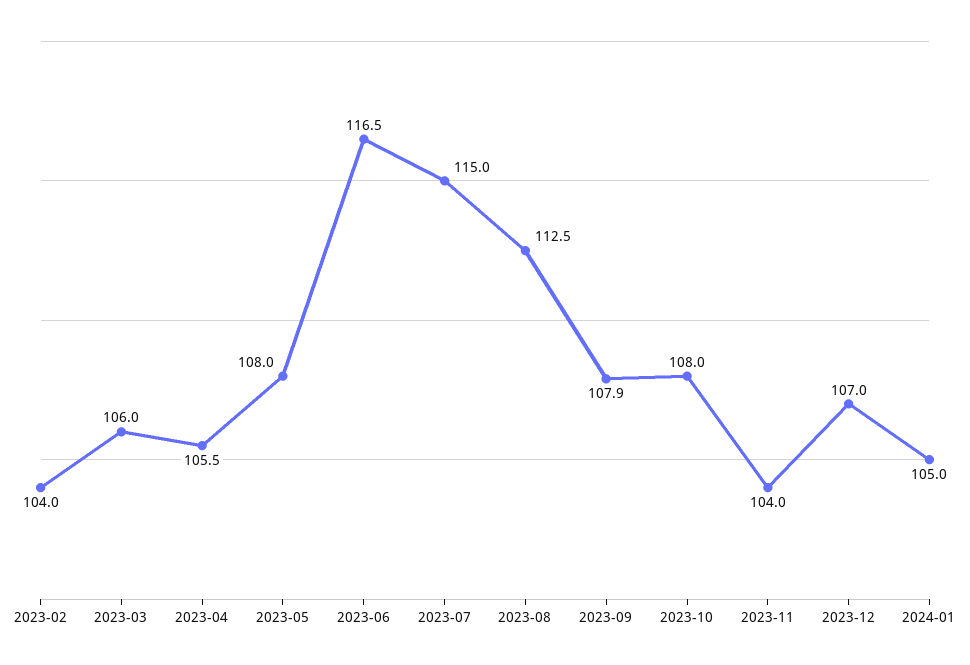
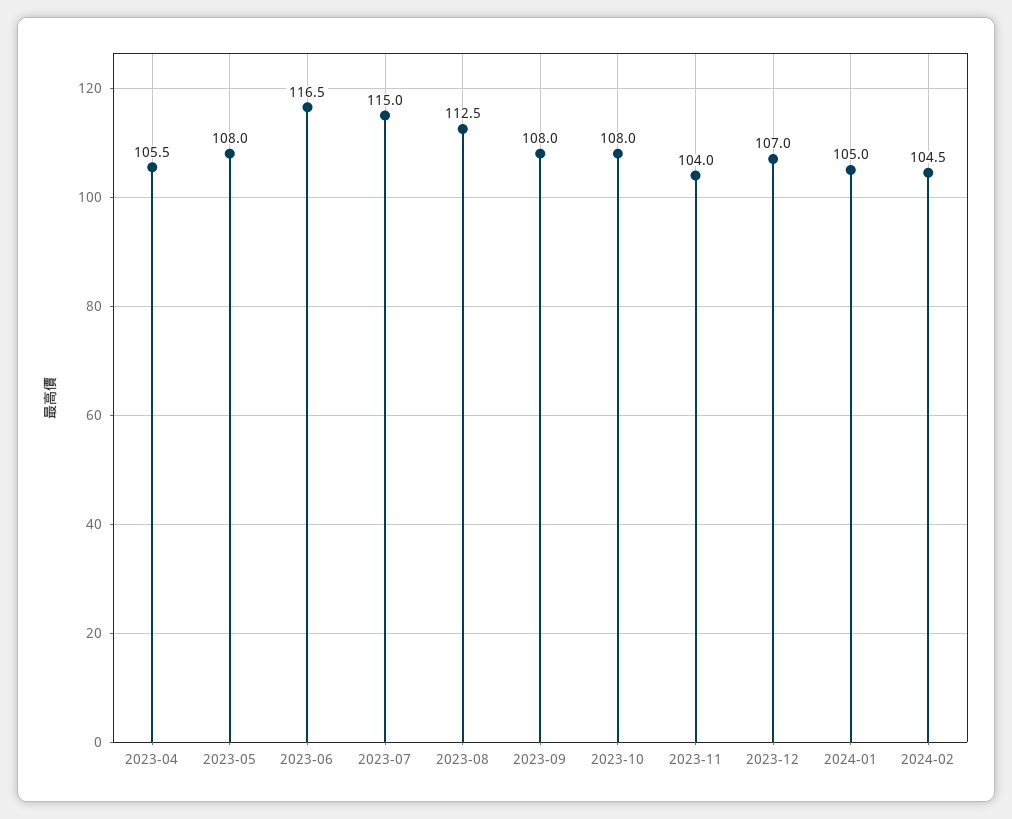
2023-02: 104 -> none
2023-03: 106 -> none
2023-09: 107.9 -> 108
2024-02: none -> 104.5

